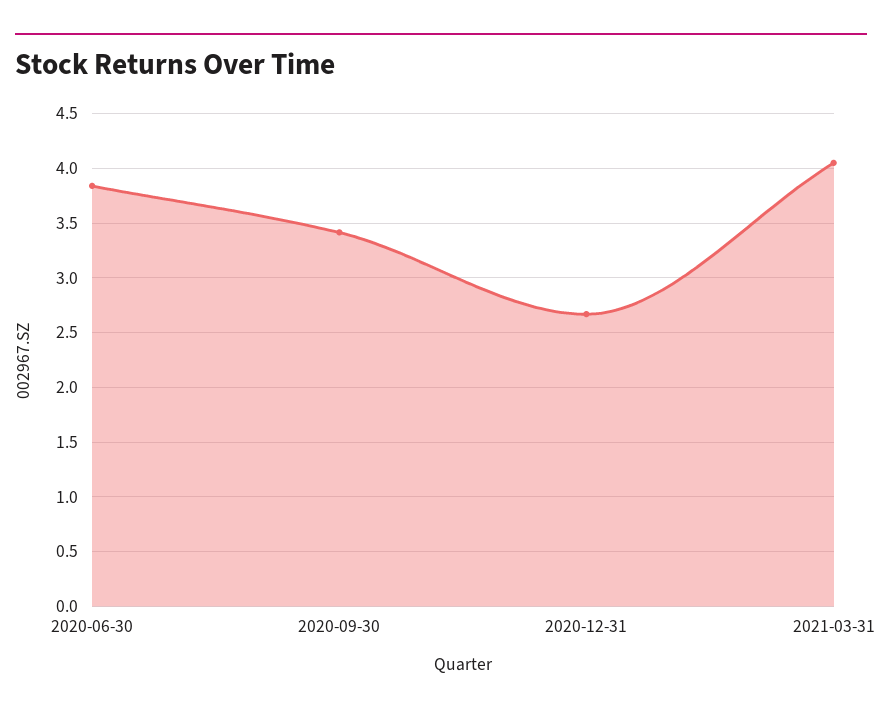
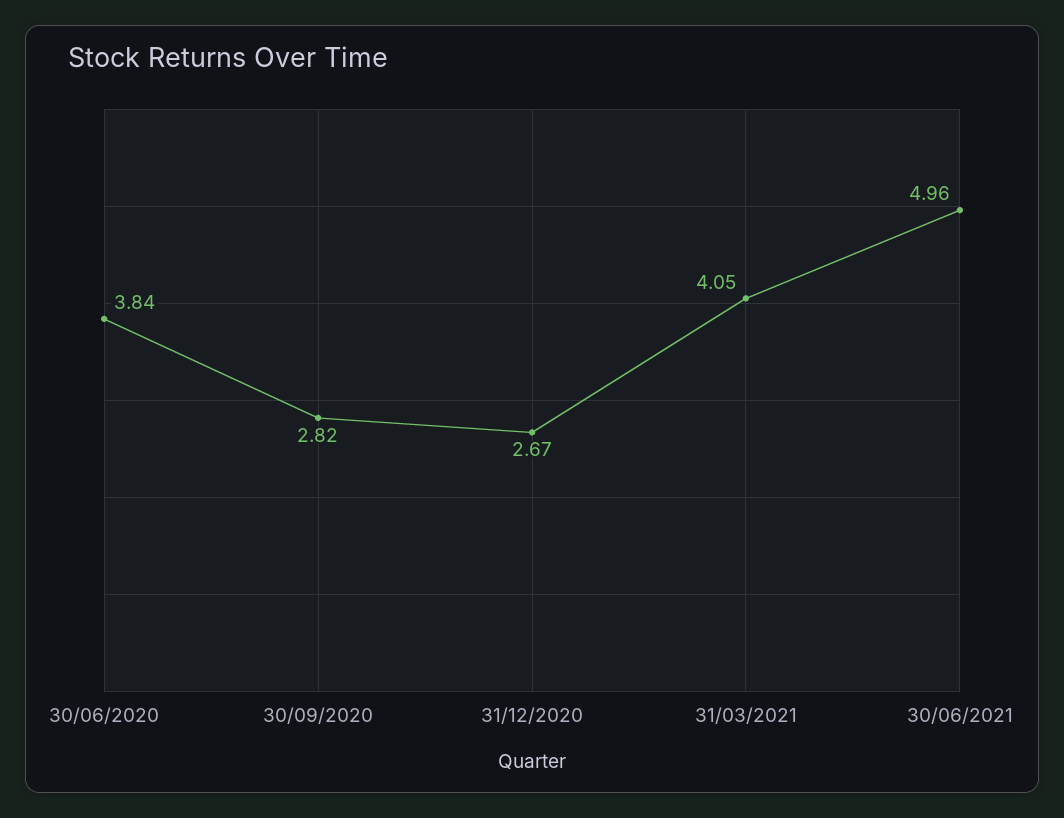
2020-09-30: 3.4 -> 2.82
30/06/2021: none -> 4.96

